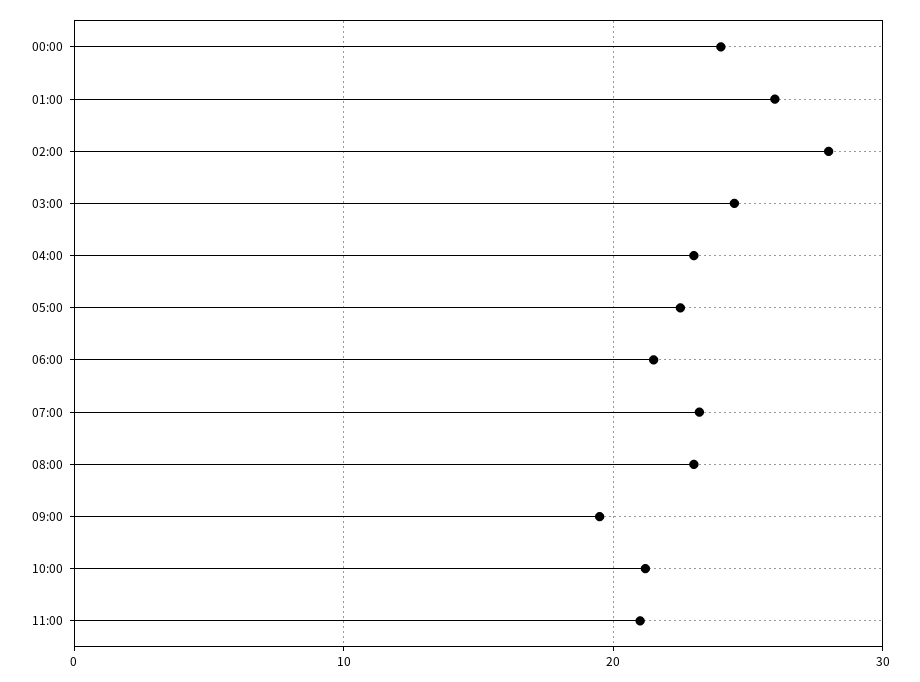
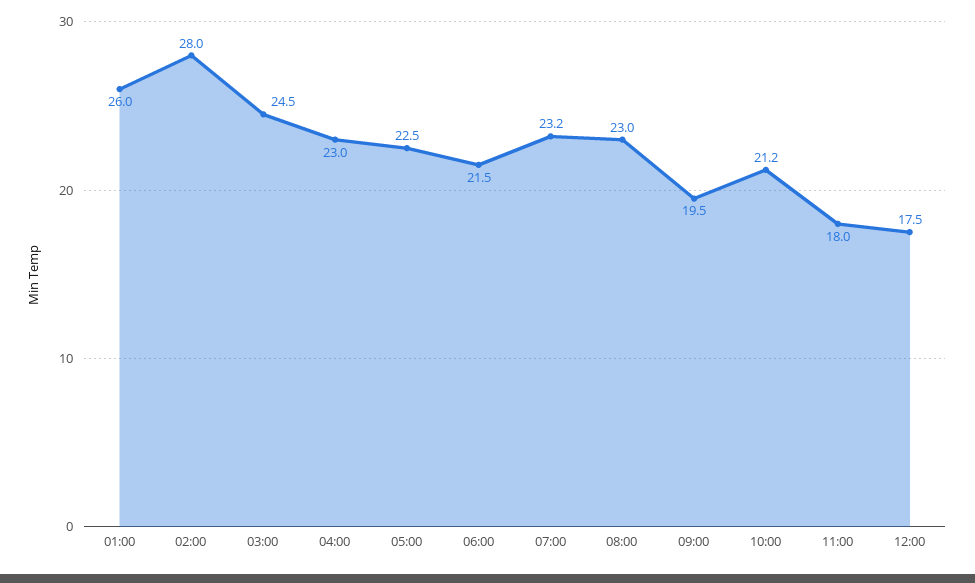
00:00: 24 -> none
11:00: 21 -> 18
12:00: none -> 17.5

